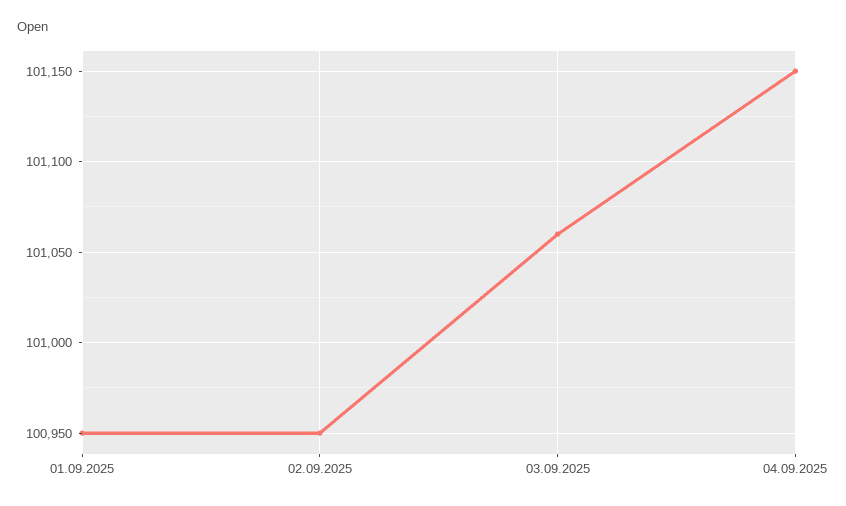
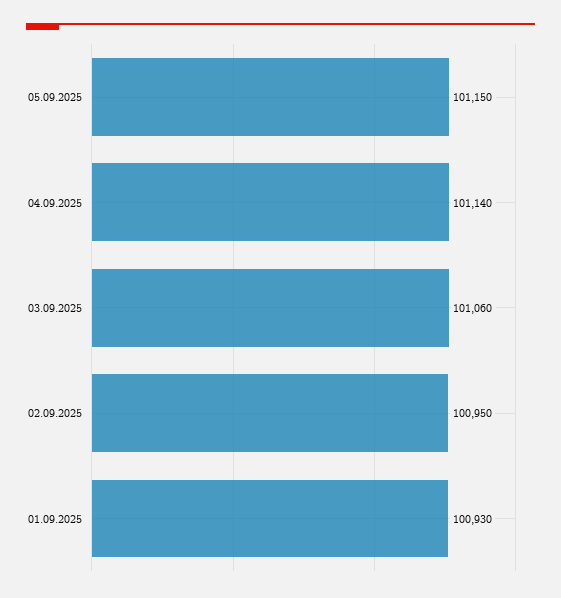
01.09.2025: 100950 -> 100930
04.09.2025: 101150 -> 101140
05.09.2025: none -> 101150

